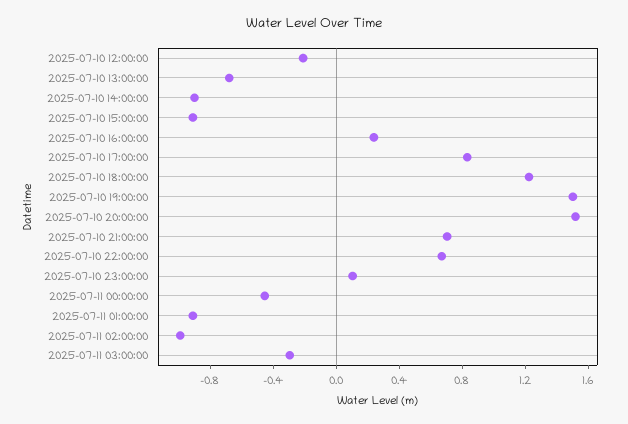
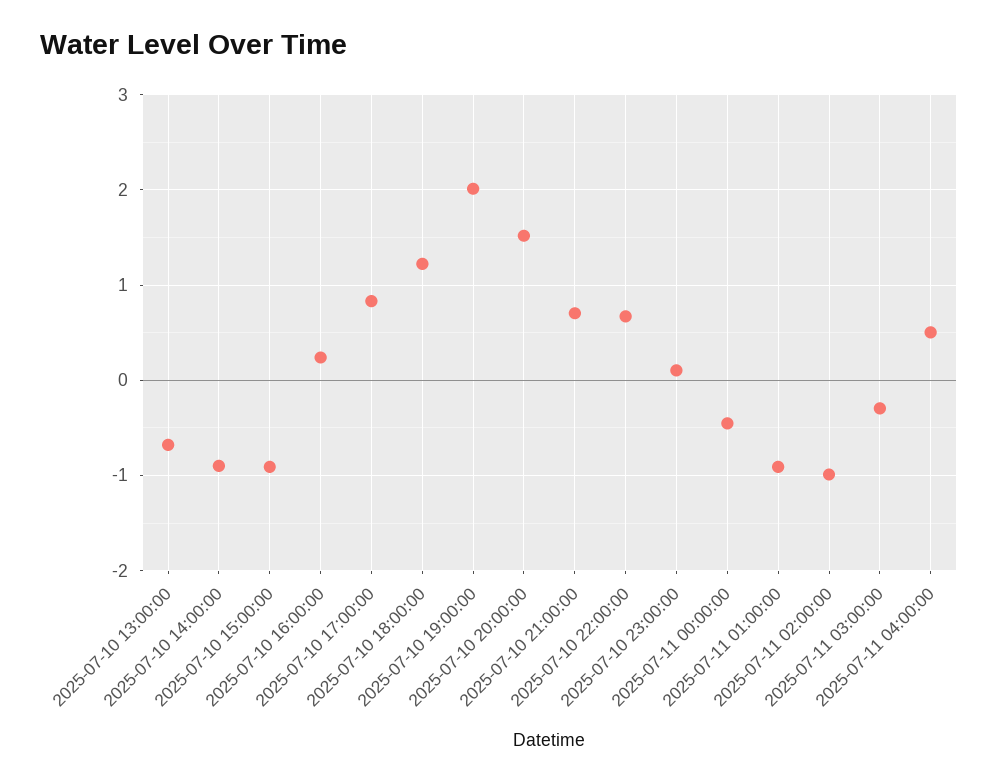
2025-07-10 12:00:00: -0.2 -> none
2025-07-10 19:00:00: 1.5 -> 2
2025-07-11 04:00:00: none -> 0.5

